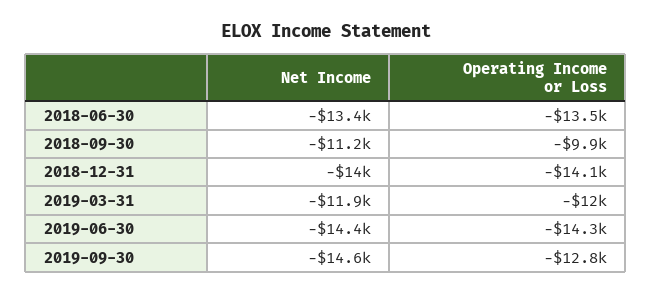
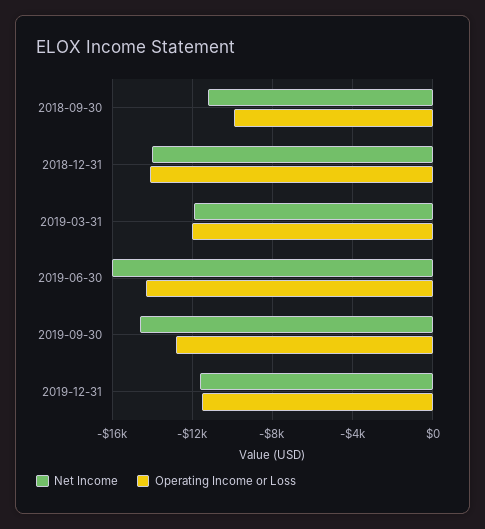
Net Income, 2018-06-30: -13400 -> none
Operating Income or Loss, 2018-06-30: -13500 -> none
Net Income, 2019-06-30: -14400 -> -16000
Net Income, 2019-12-31: none -> -11500
Operating Income or Loss, 2019-12-31: none -> -11500

